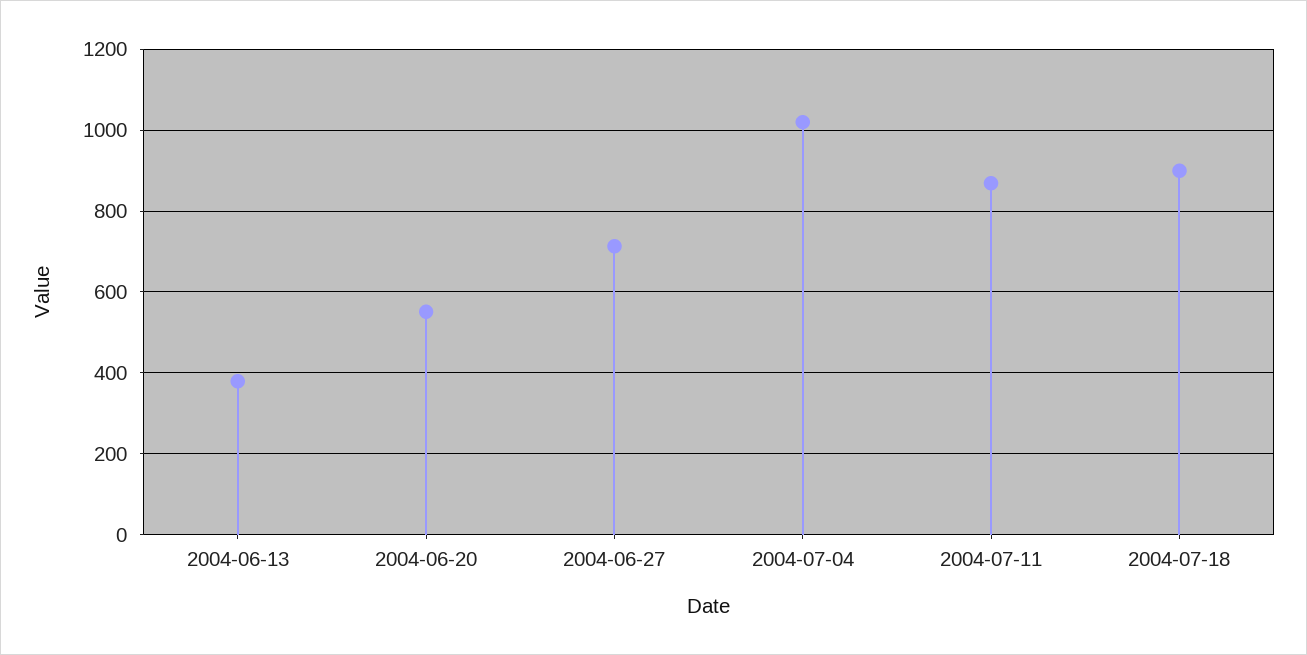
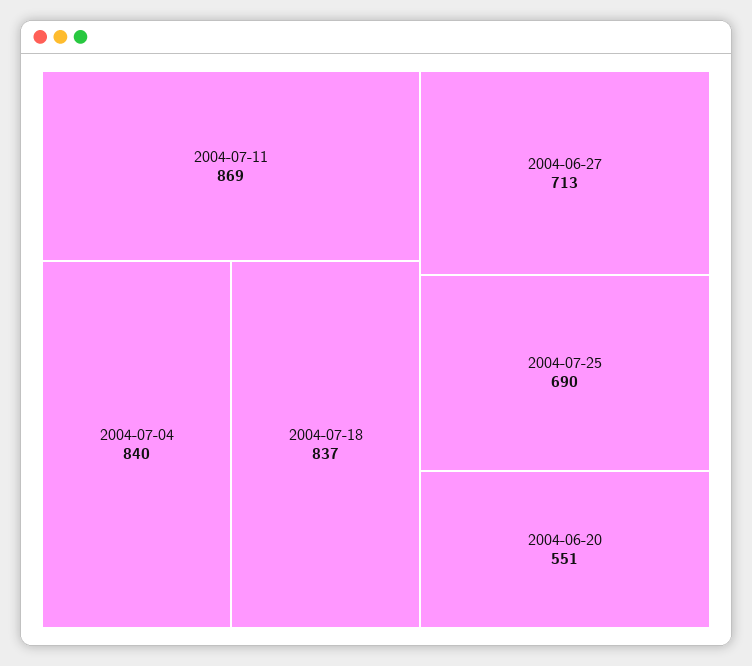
2004-06-13: 380 -> none
2004-07-04: 1020 -> 840
2004-07-18: 900 -> 837
2004-07-25: none -> 690

